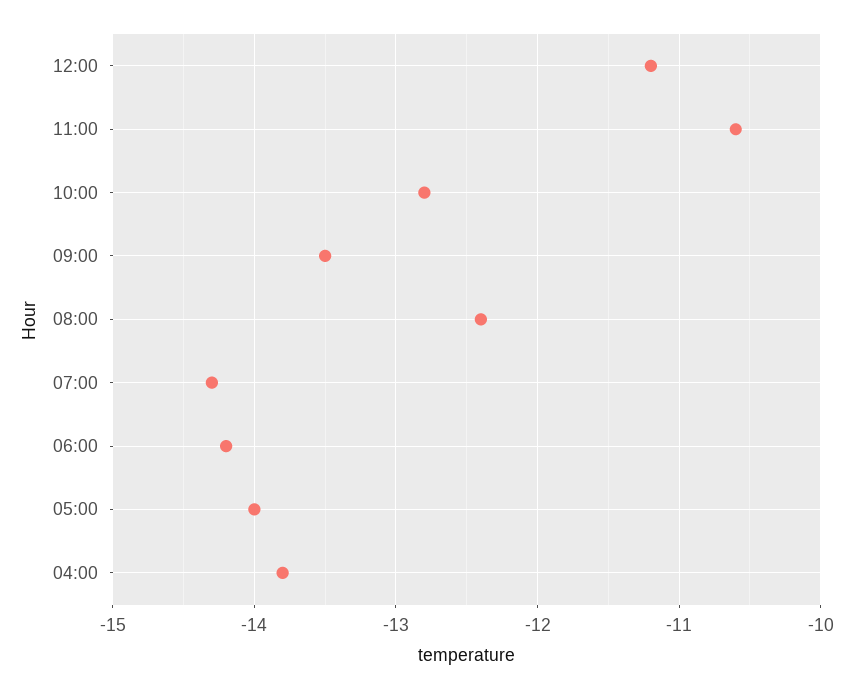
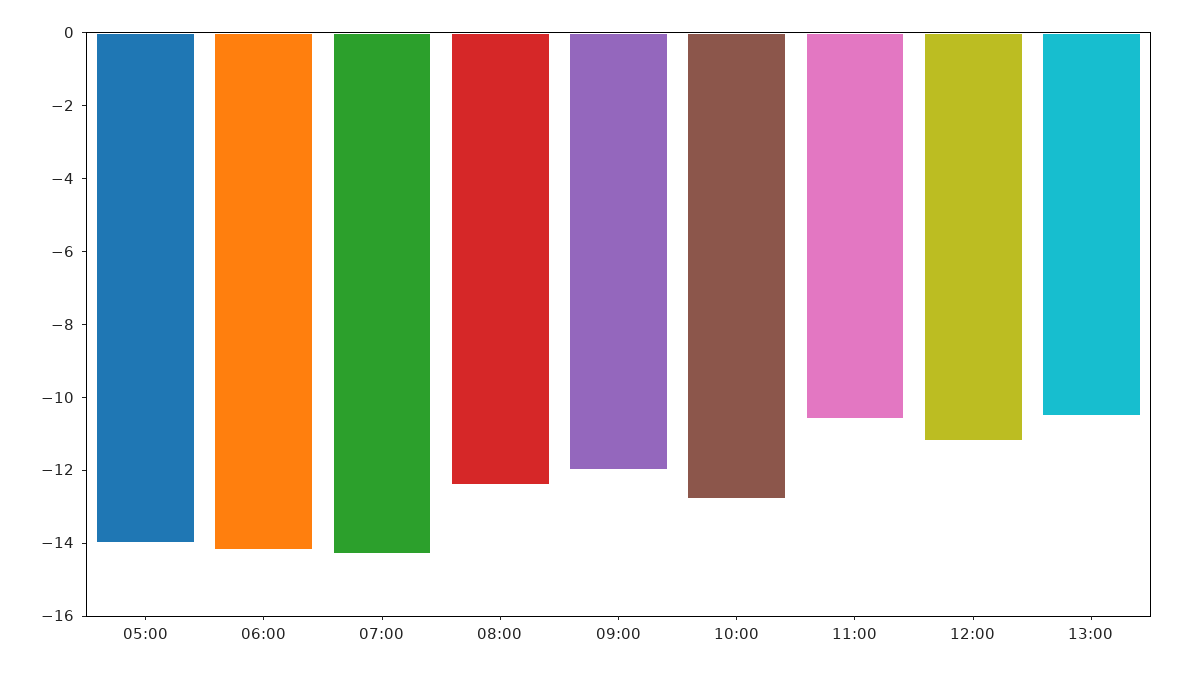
09:00: -13.5 -> -12
04:00: -13.8 -> none
13:00: none -> -10.5

